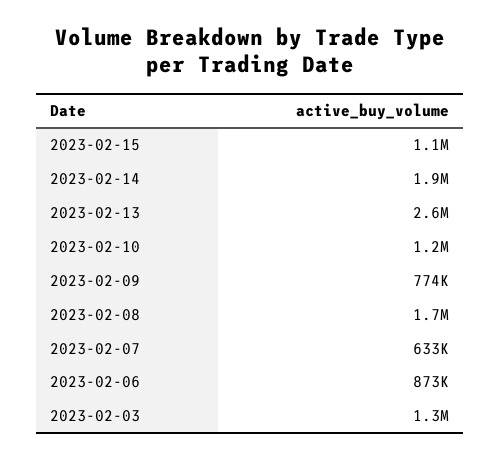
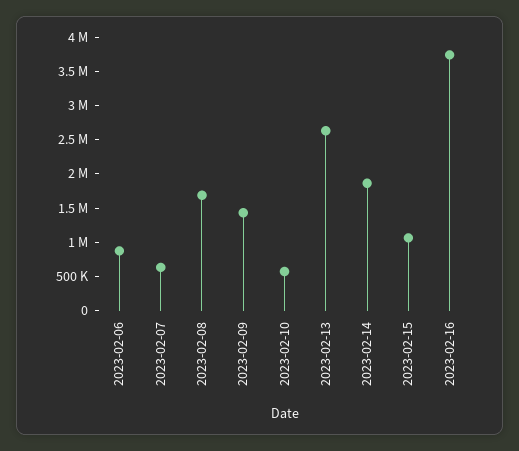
2023-02-10: 1200000 -> 500000
2023-02-09: 774000 -> 1500000
2023-02-03: 1300000 -> none
2023-02-16: none -> 3750000

